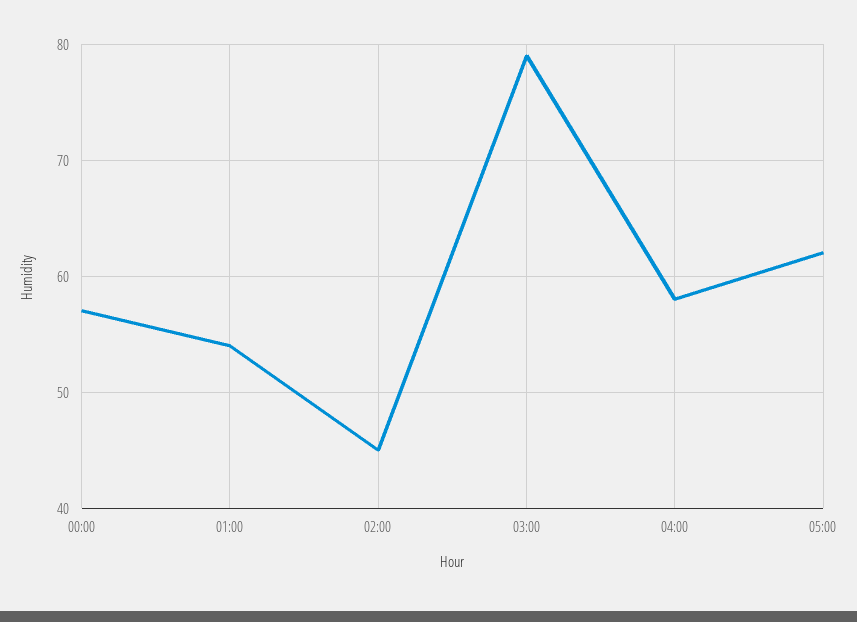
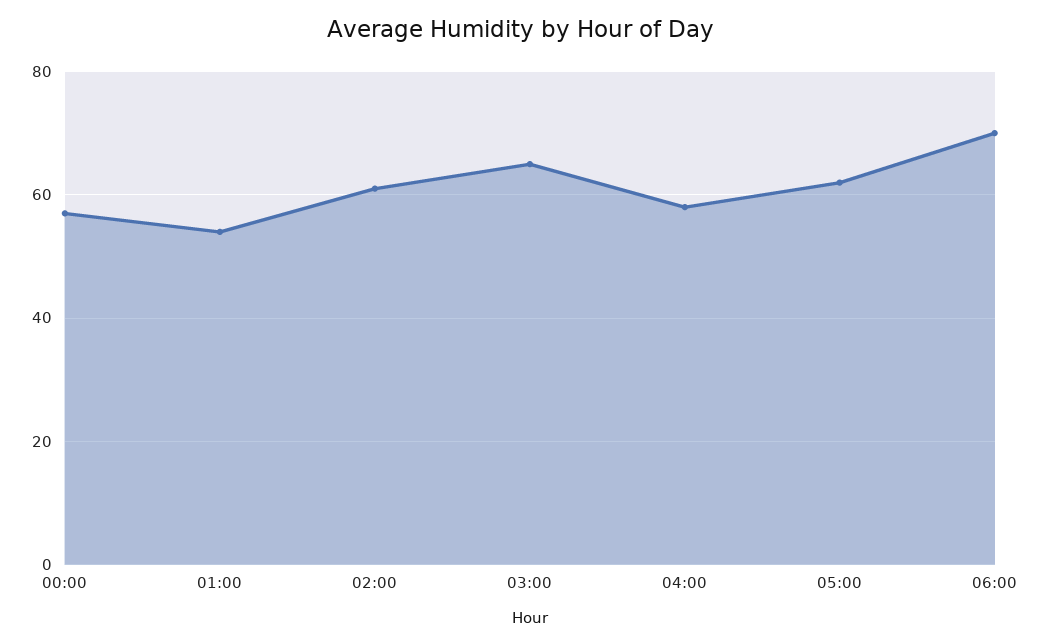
02:00: 45 -> 60
03:00: 79 -> 65
06:00: none -> 70

